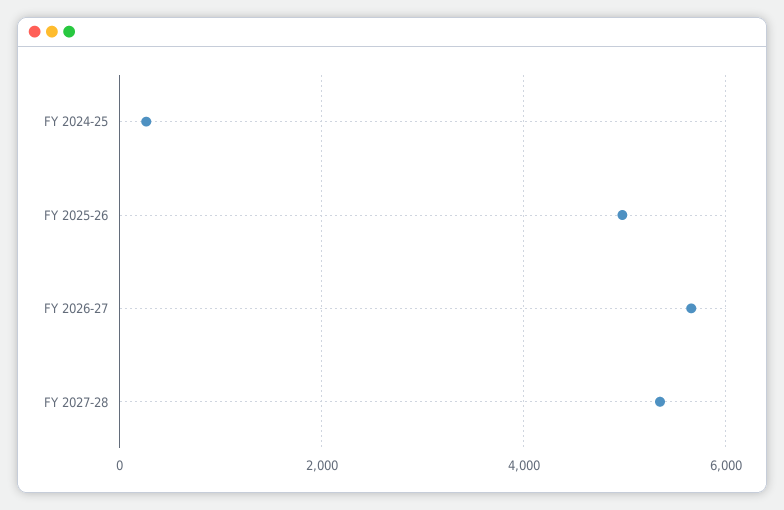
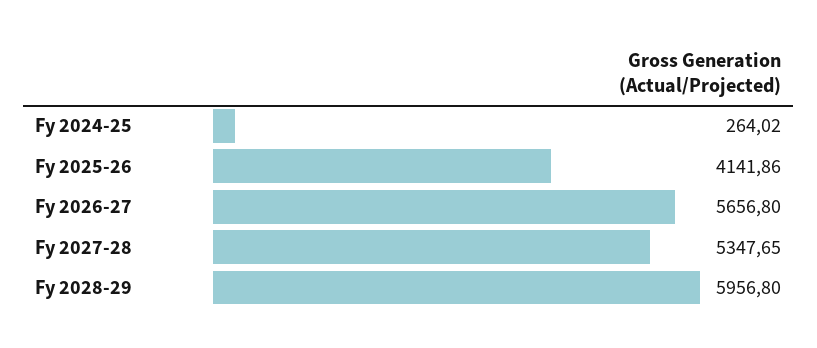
FY 2025-26: 5000 -> 4141.86
Fy 2028-29: none -> 5956.8

